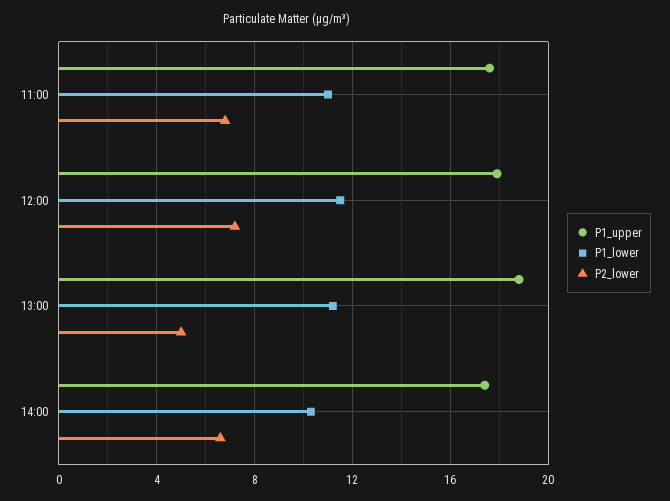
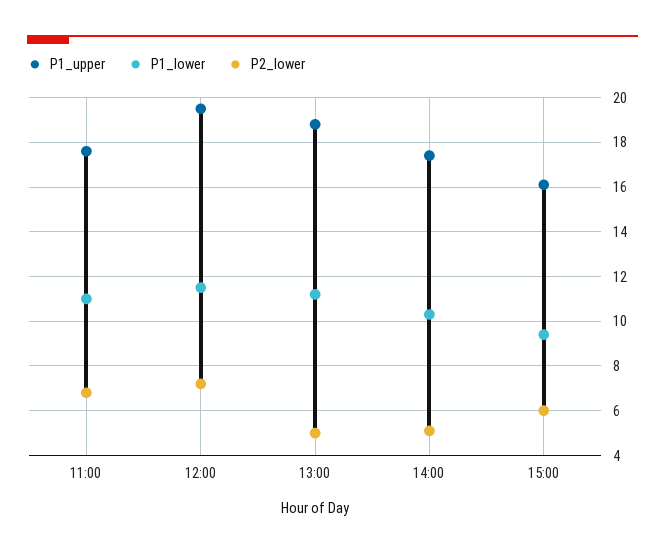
P1_upper, 12:00: 18 -> 19.5
P2_lower, 14:00: 6.5 -> 5
P1_upper, 15:00: none -> 16
P1_lower, 15:00: none -> 9.5
P2_lower, 15:00: none -> 6

